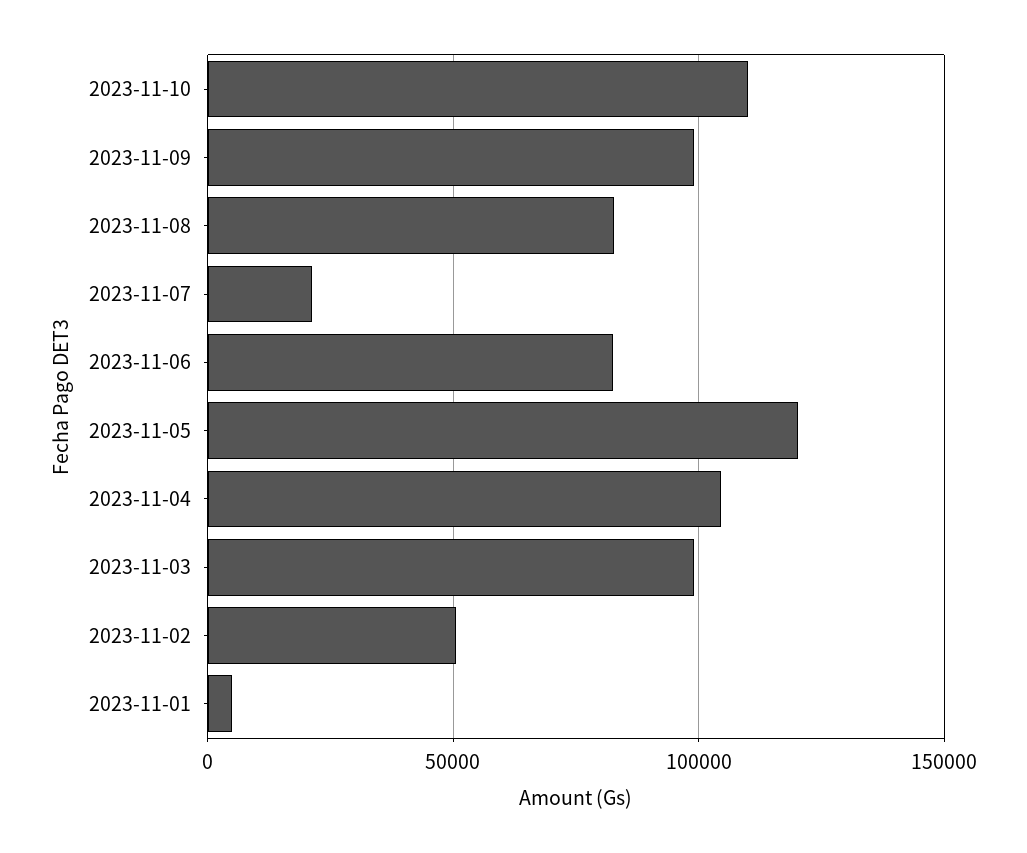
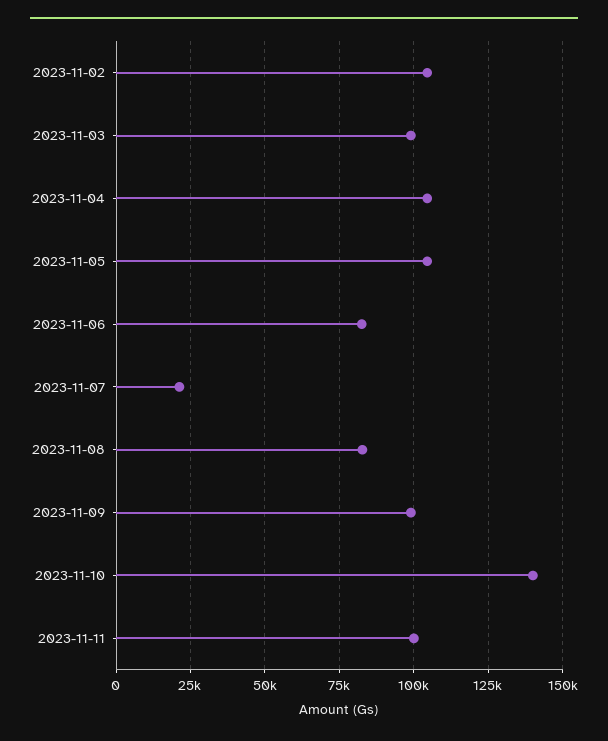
2023-11-10: 110000 -> 140000
2023-11-05: 120000 -> 105000
2023-11-02: 50000 -> 105000
2023-11-01: 5000 -> none
2023-11-11: none -> 100000

